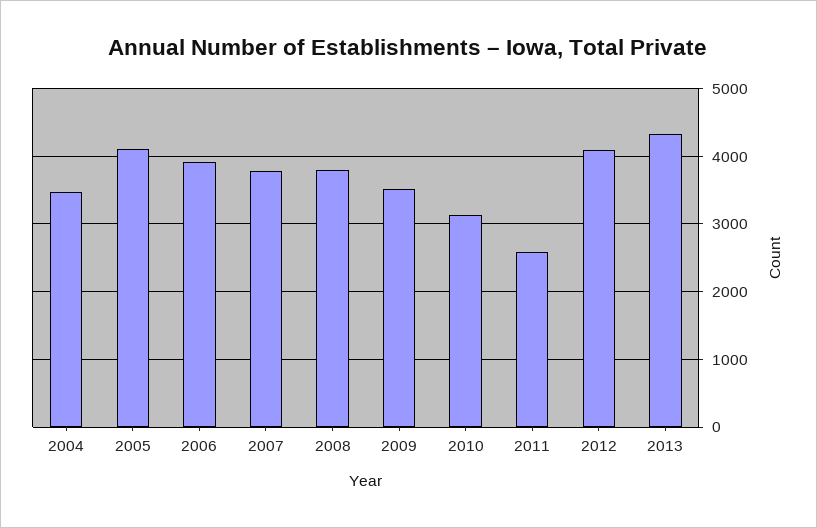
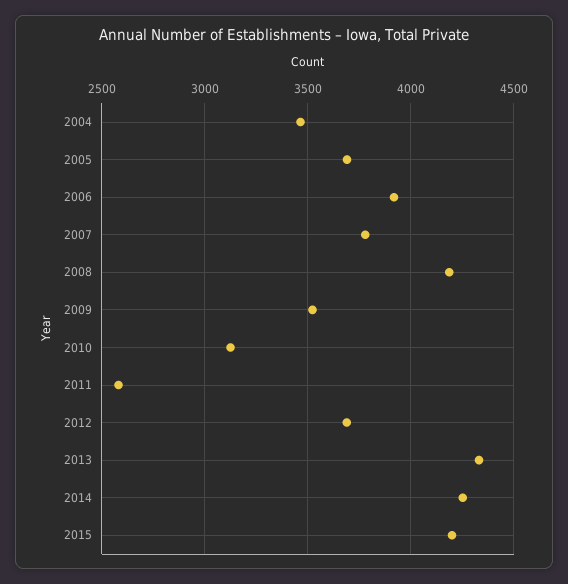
2005: 4100 -> 3700
2008: 3800 -> 4200
2012: 4100 -> 3700
2014: none -> 4250
2015: none -> 4200

